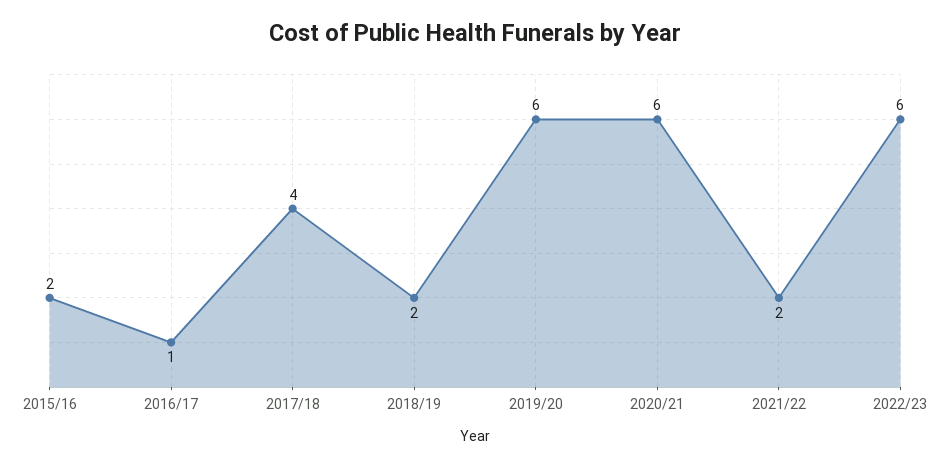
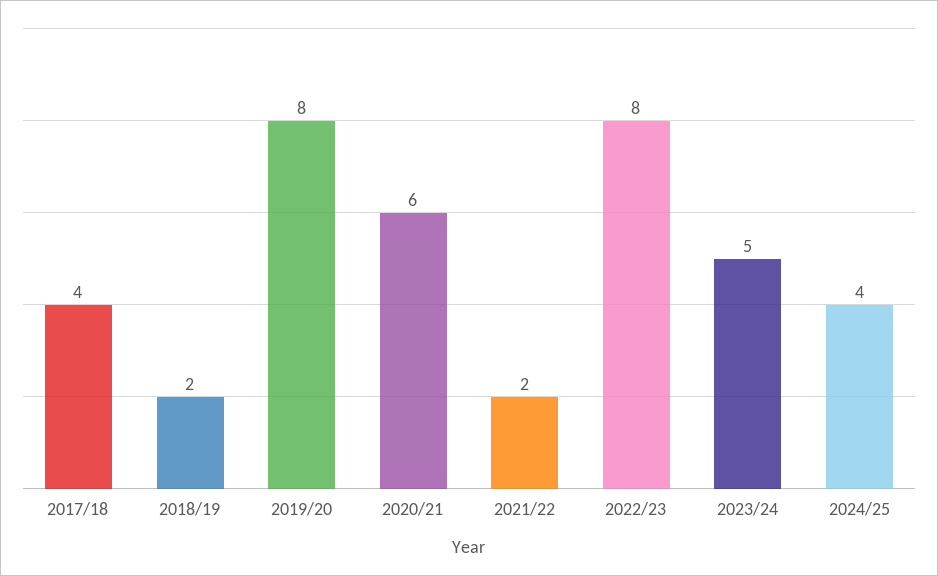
2015/16: 2 -> none
2016/17: 1 -> none
2019/20: 6 -> 8
2022/23: 6 -> 8
2023/24: none -> 5
2024/25: none -> 4

